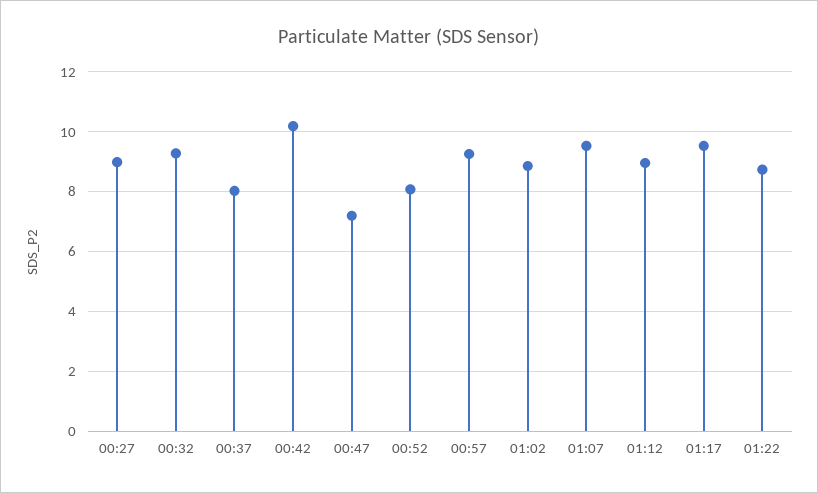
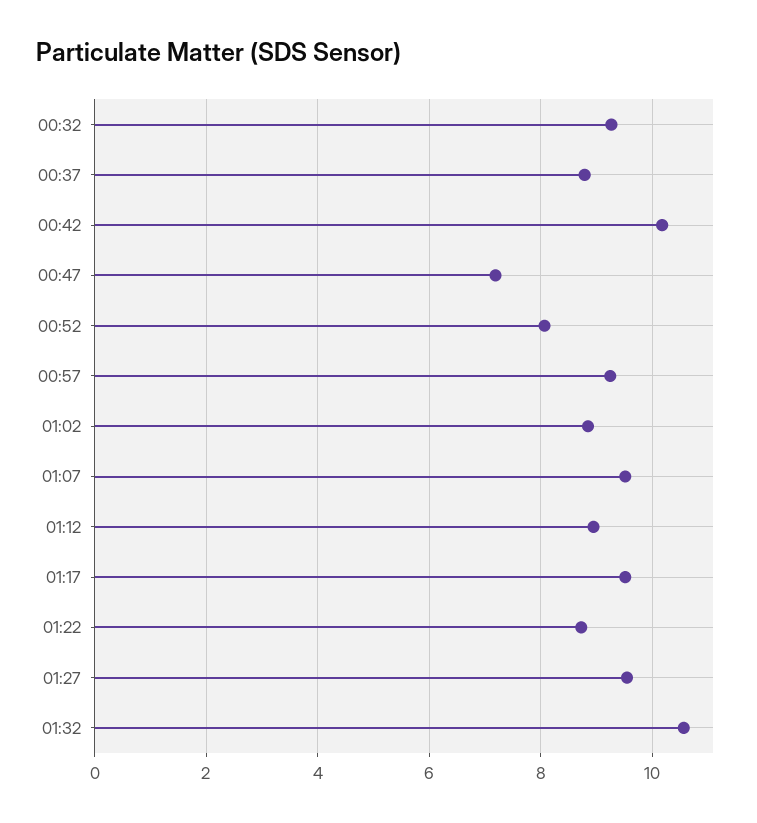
00:27: 9 -> none
00:37: 8 -> 8.8
01:27: none -> 9.6
01:32: none -> 10.6

